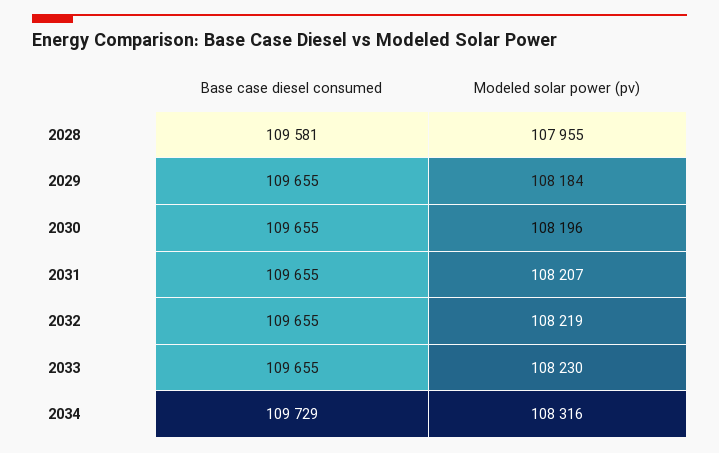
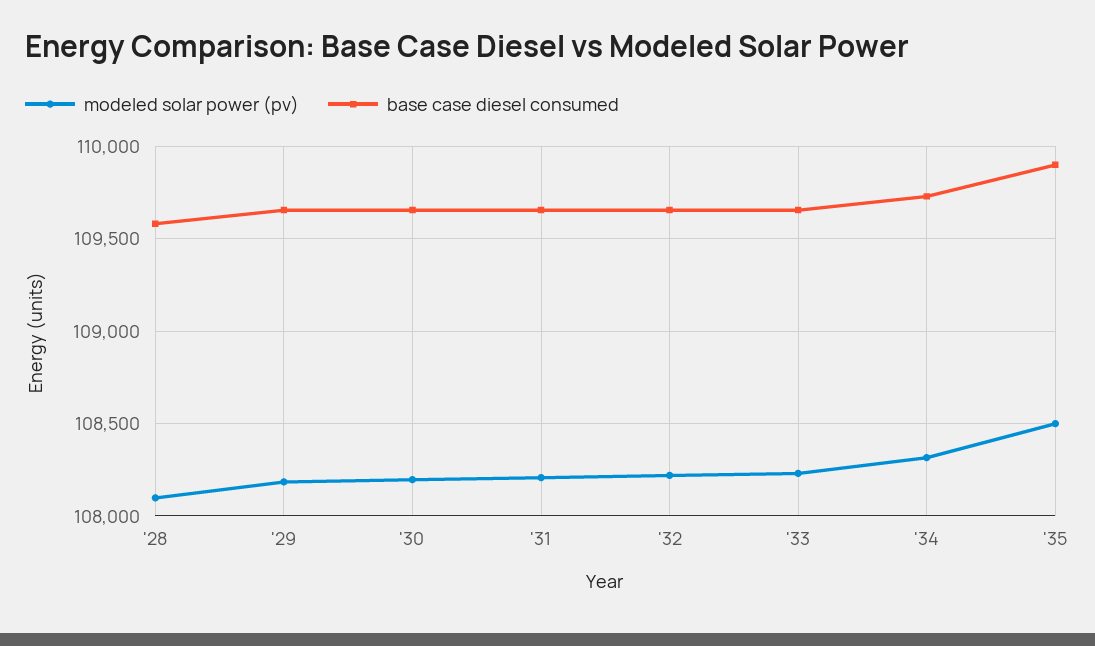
Modeled solar power (pv), 2028: 107955 -> 108100
Modeled solar power (pv), '35: none -> 108500
Base case diesel consumed, '35: none -> 109900

